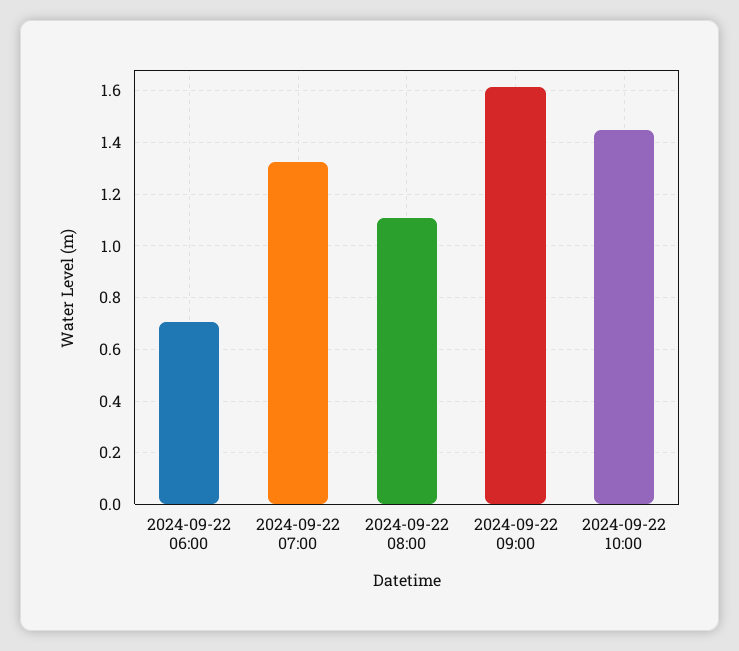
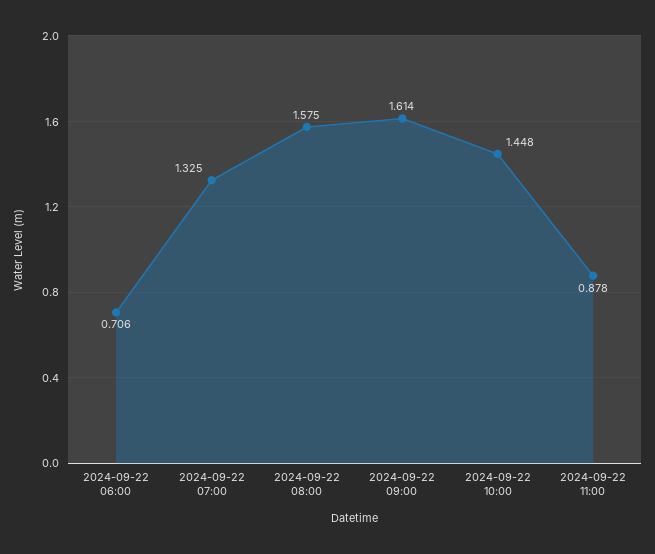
2024-09-22 08:00: 1.1 -> 1.575
2024-09-22 11:00: none -> 0.878

